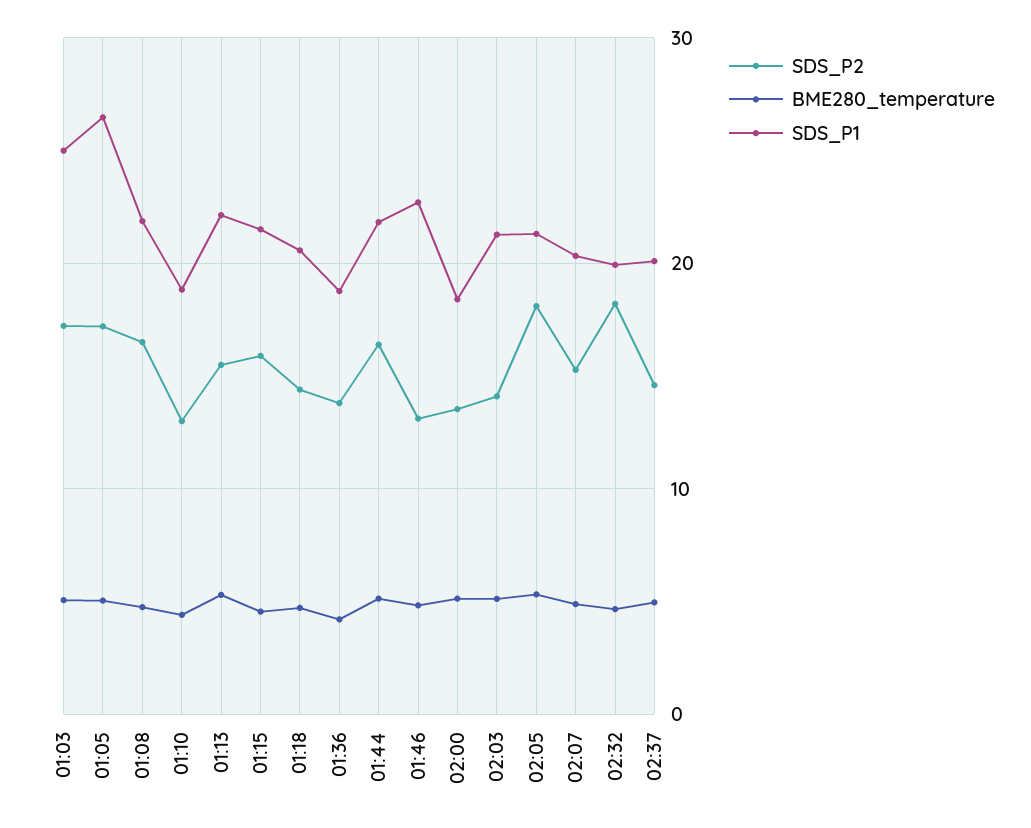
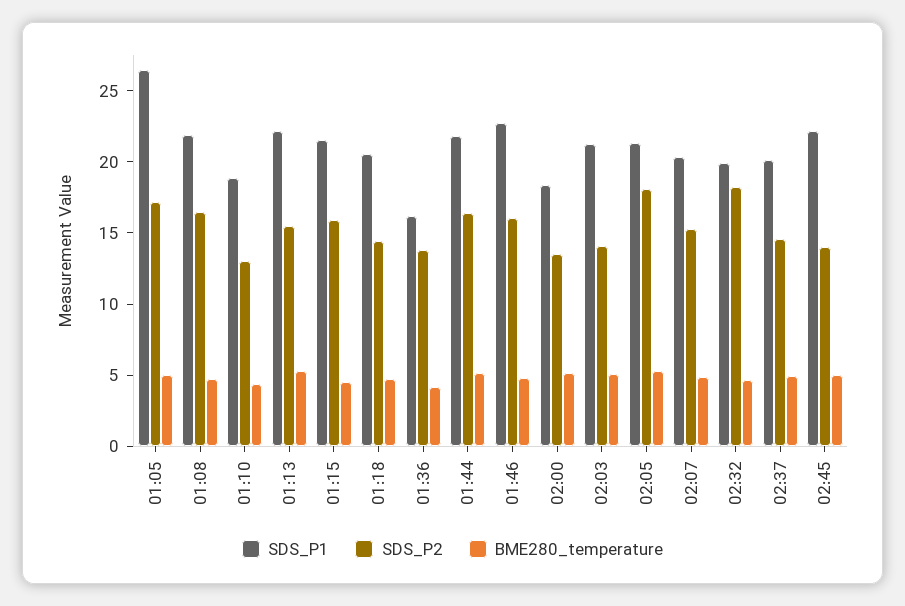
SDS_P2, 01:03: 17 -> none
BME280_temperature, 01:03: 5 -> none
SDS_P1, 01:03: 25 -> none
SDS_P1, 01:36: 19 -> 16
SDS_P2, 01:46: 13 -> 16
SDS_P1, 02:45: none -> 22
SDS_P2, 02:45: none -> 14
BME280_temperature, 02:45: none -> 5

